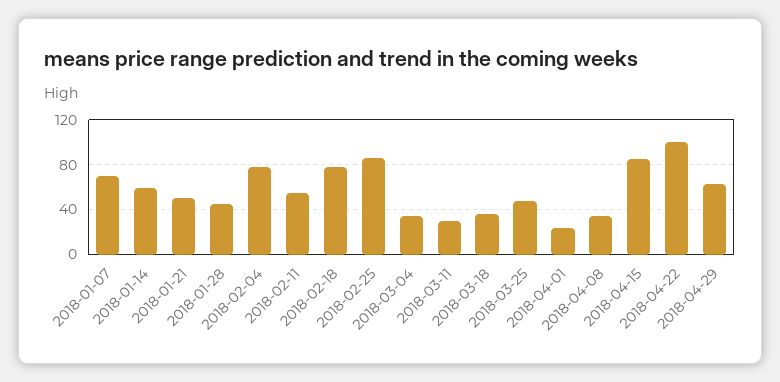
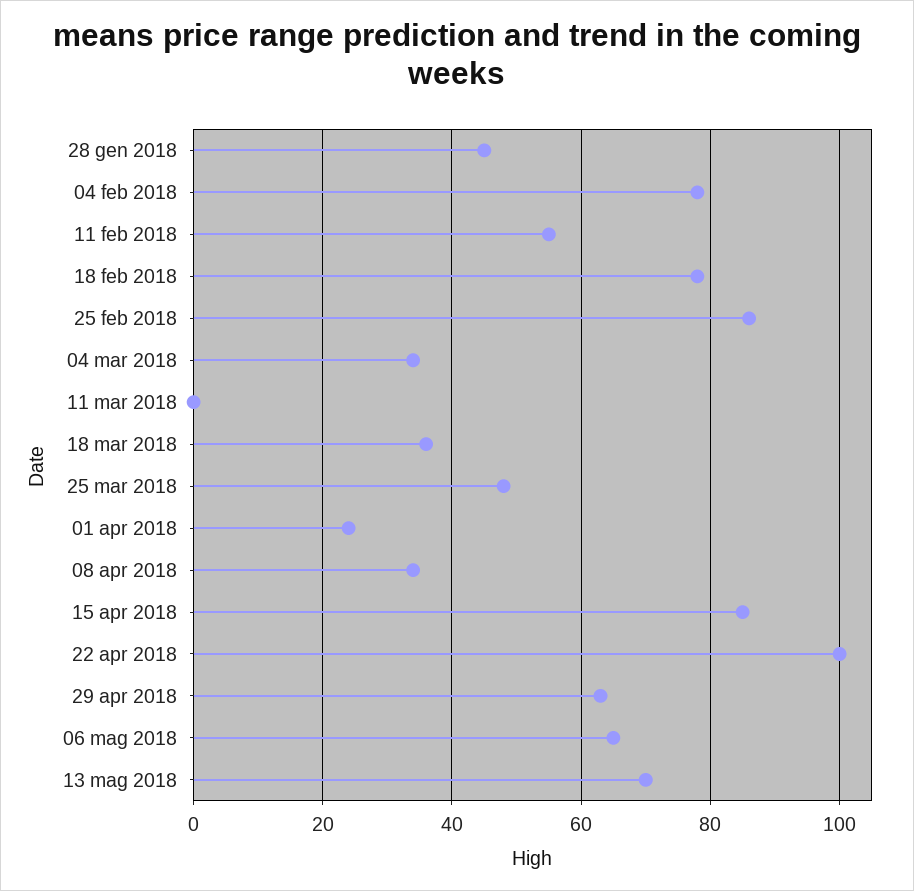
2018-01-07: 70 -> none
2018-01-14: 60 -> none
2018-01-21: 50 -> none
2018-03-11: 30 -> 0
06 mag 2018: none -> 65
13 mag 2018: none -> 70

